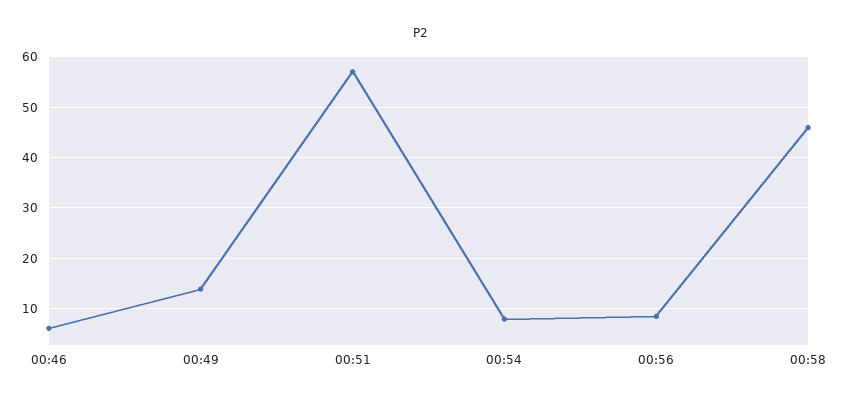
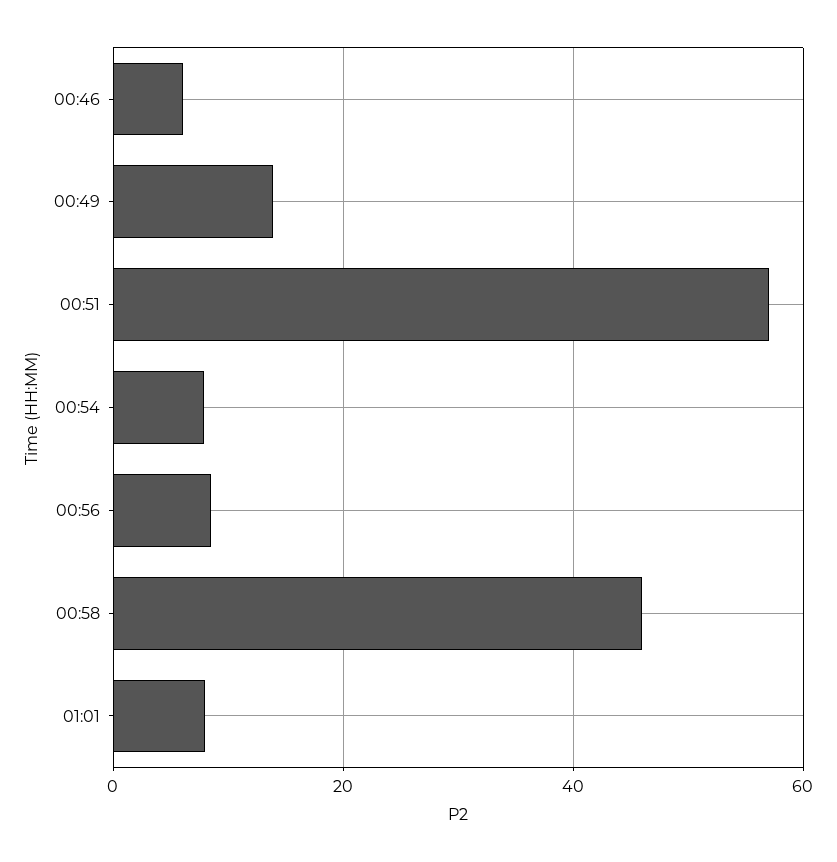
01:01: none -> 8

